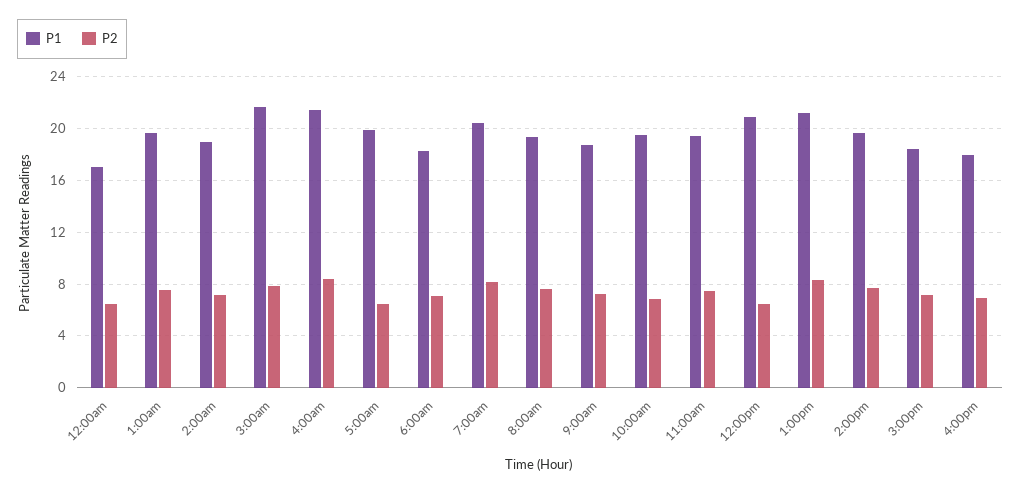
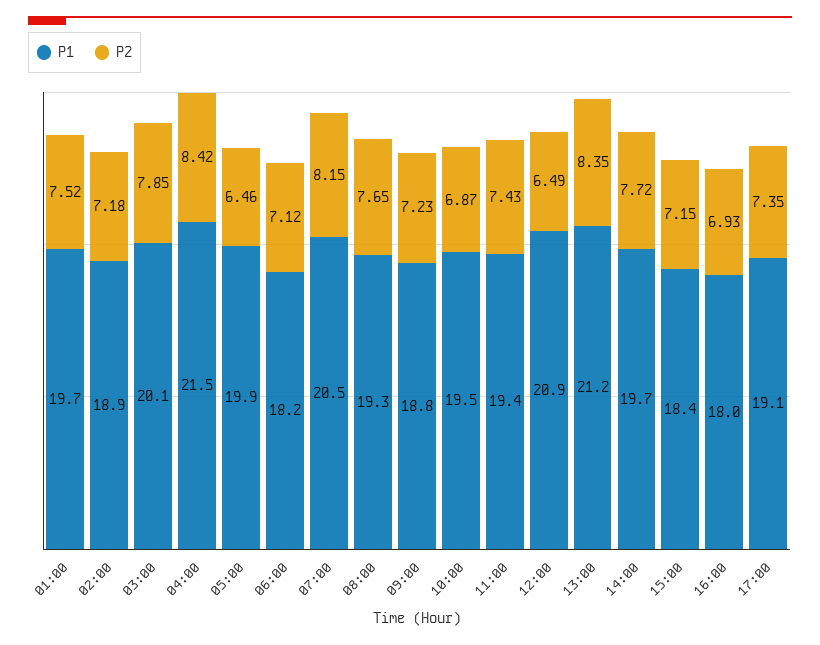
P1, 12:00am: 17 -> none
P2, 12:00am: 6.5 -> none
P1, 3:00am: 21.5 -> 20.1
P1, 17:00: none -> 19.1
P2, 17:00: none -> 7.35

